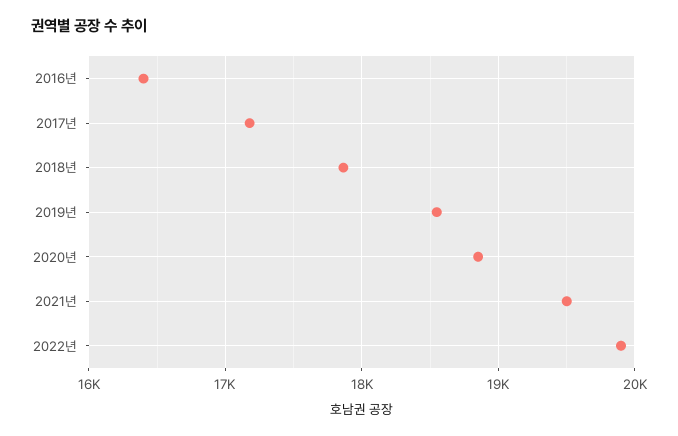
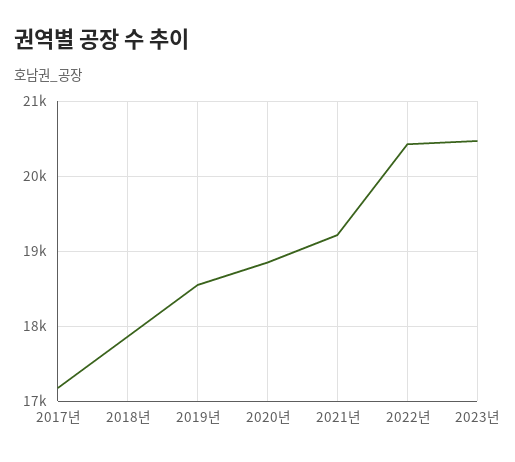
2016년: 16400 -> none
2021년: 19500 -> 19200
2022년: 19900 -> 20400
2023년: none -> 20500

